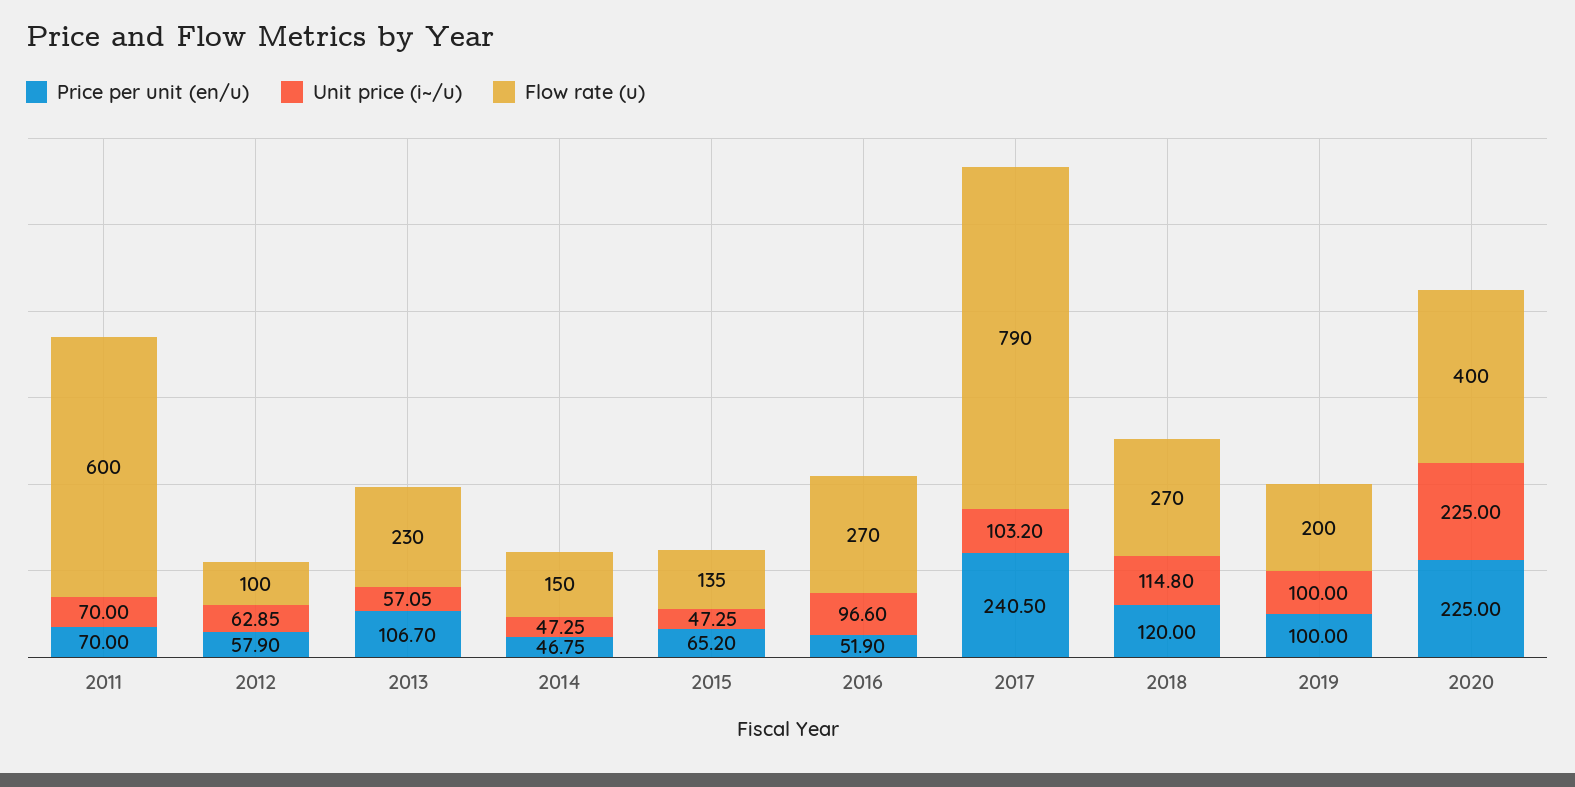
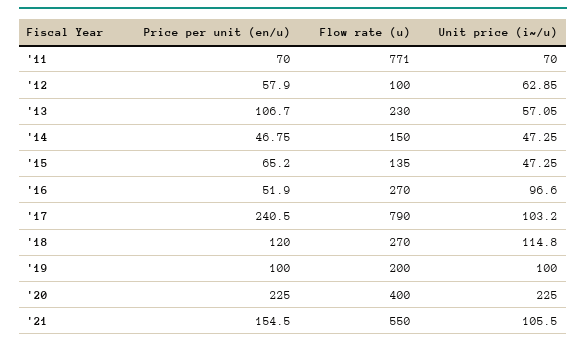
Flow rate (u), 2011: 600 -> 771
Price per unit (en/u), '21: none -> 154.5
Flow rate (u), '21: none -> 550
Unit price (i~/u), '21: none -> 105.5

